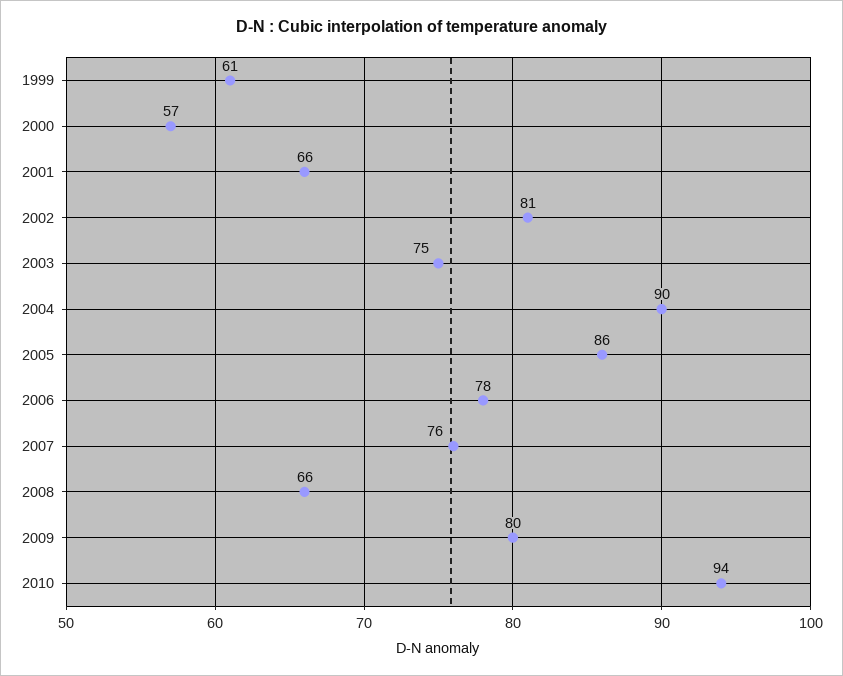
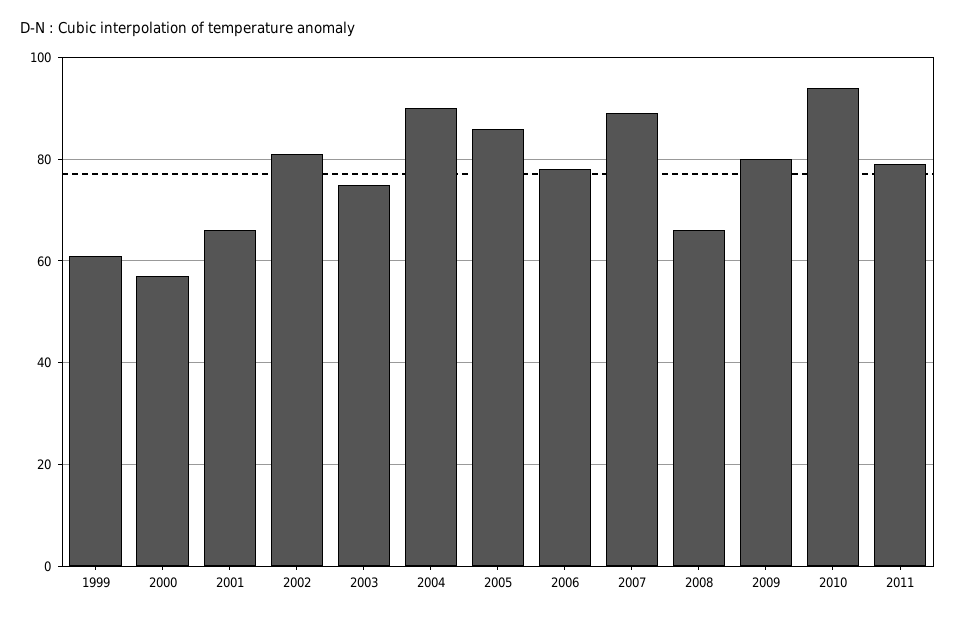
2007: 76 -> 90
2011: none -> 80

